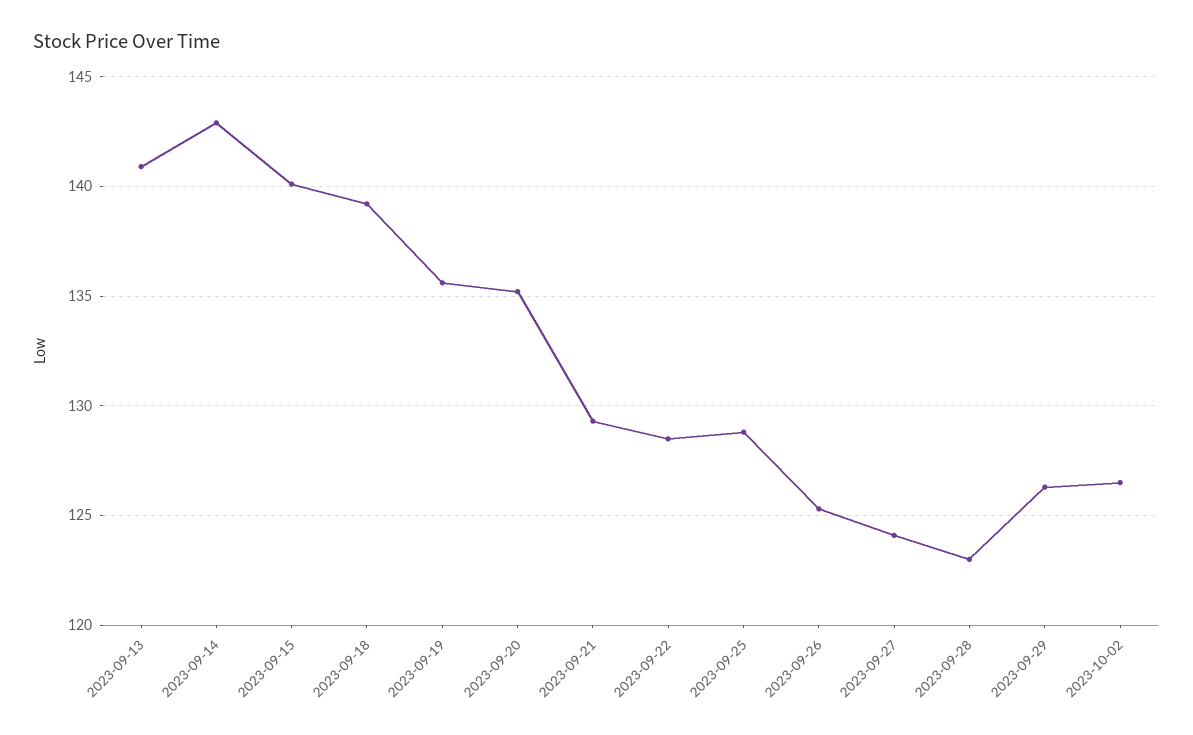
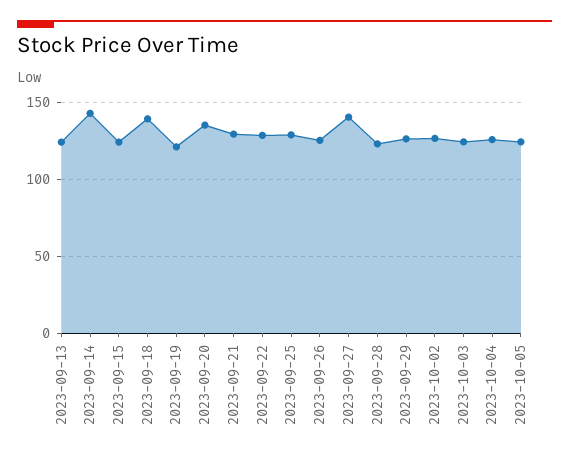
2023-09-13: 141 -> 125
2023-09-15: 140 -> 125
2023-09-19: 135.5 -> 120
2023-09-27: 124 -> 140
2023-10-03: none -> 125
2023-10-04: none -> 125
2023-10-05: none -> 125

